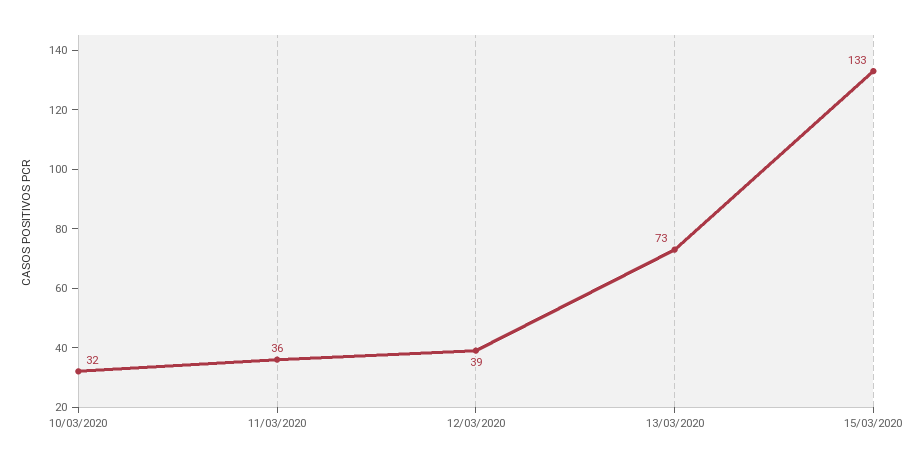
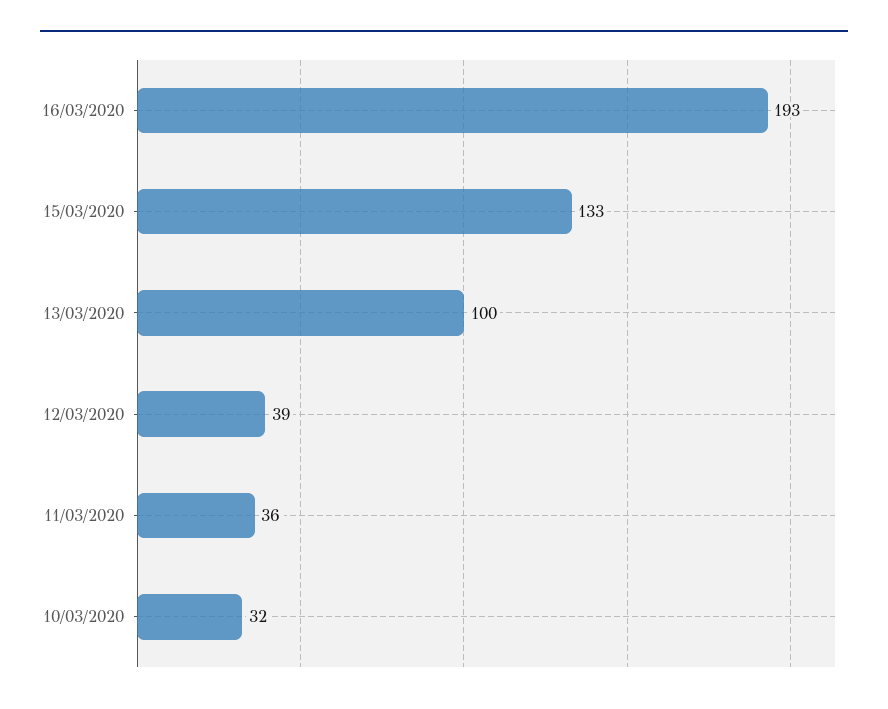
13/03/2020: 73 -> 100
16/03/2020: none -> 193

